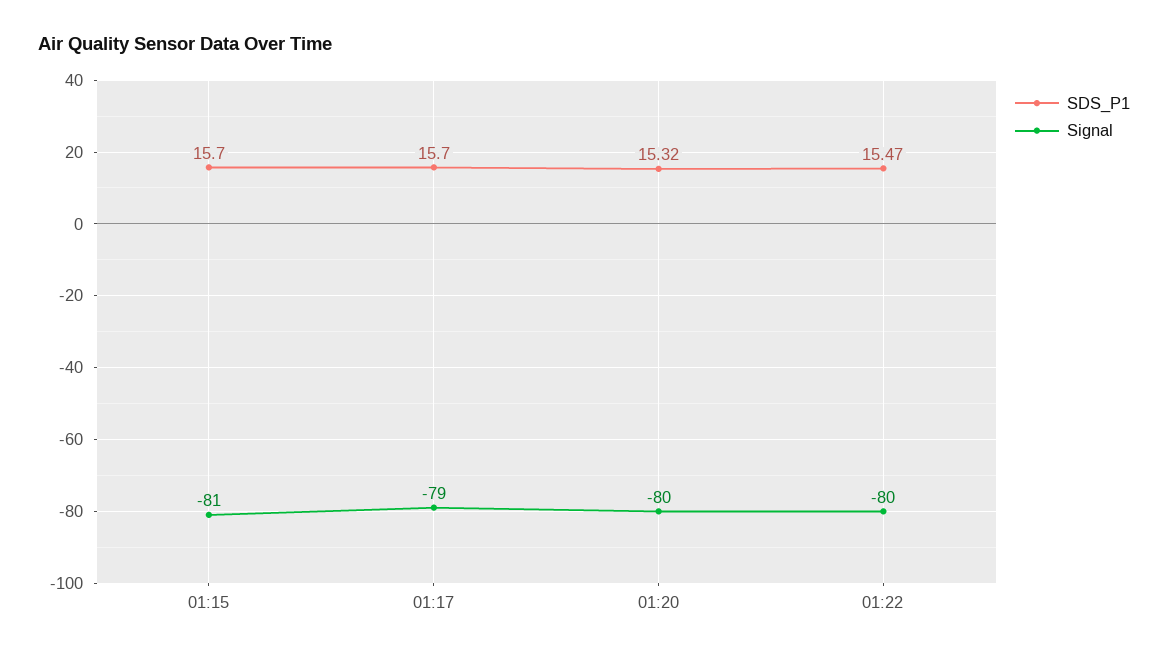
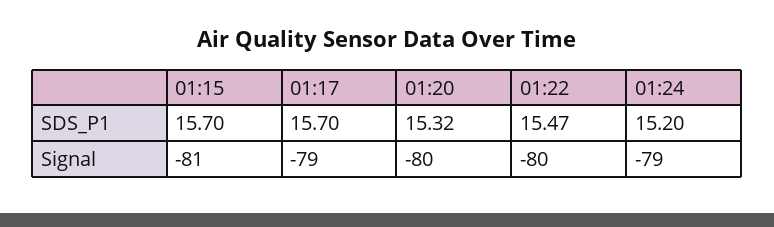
SDS_P1, 01:24: none -> 15.2
Signal, 01:24: none -> -79

